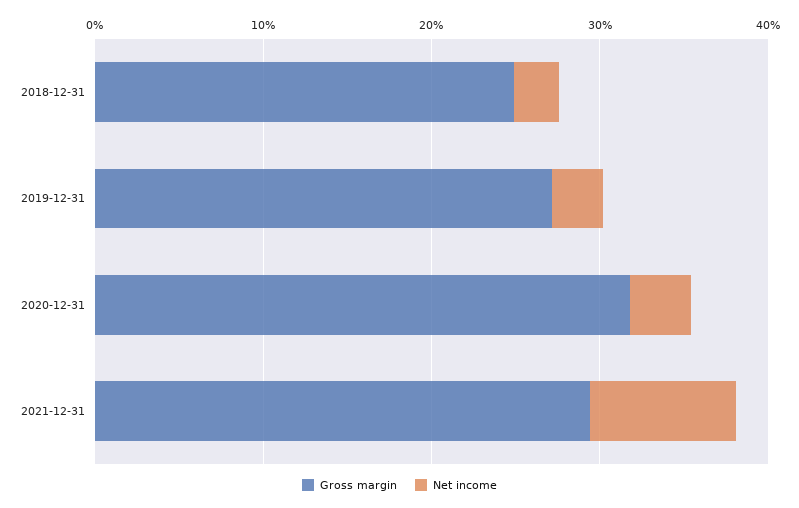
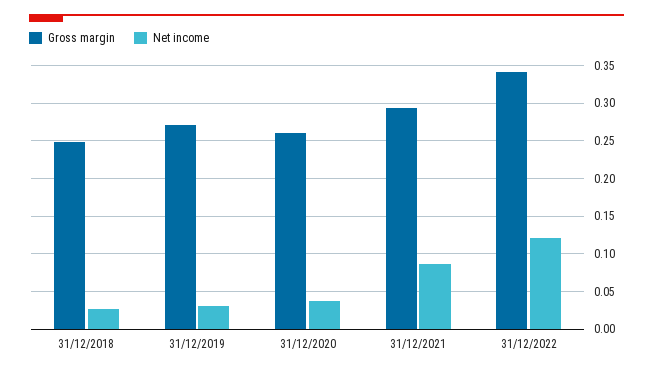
Gross margin, 2020-12-31: 0.32 -> 0.26
Gross margin, 31/12/2022: none -> 0.34
Net income, 31/12/2022: none -> 0.12

